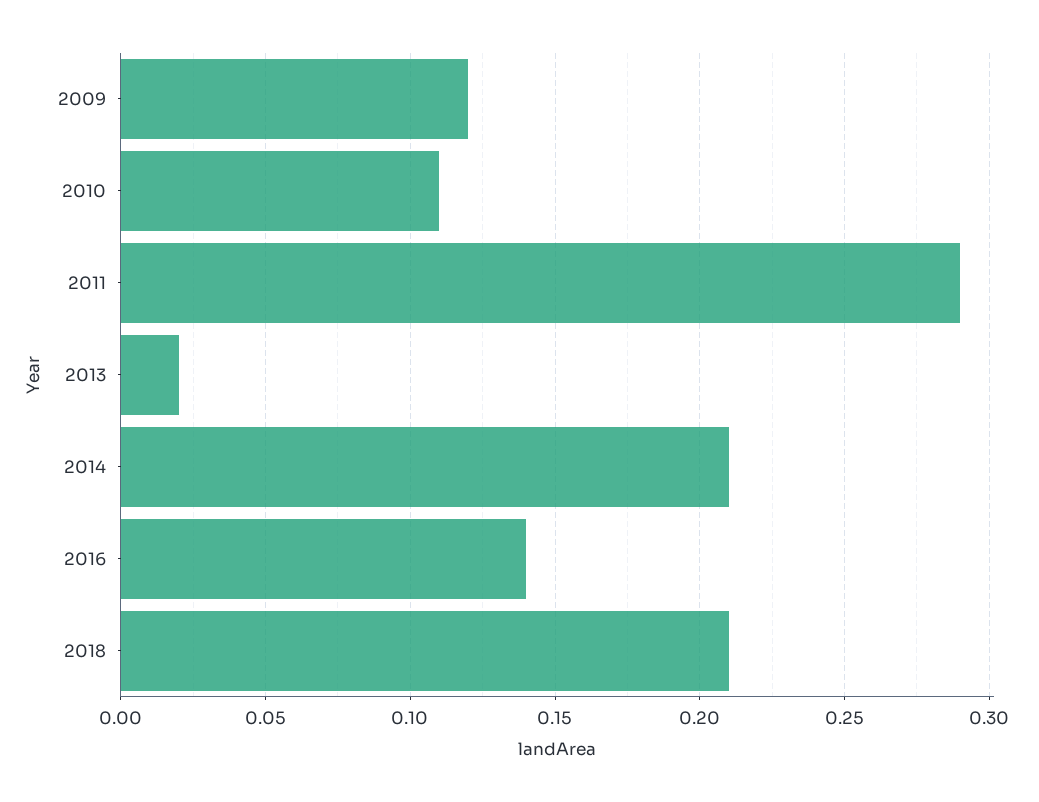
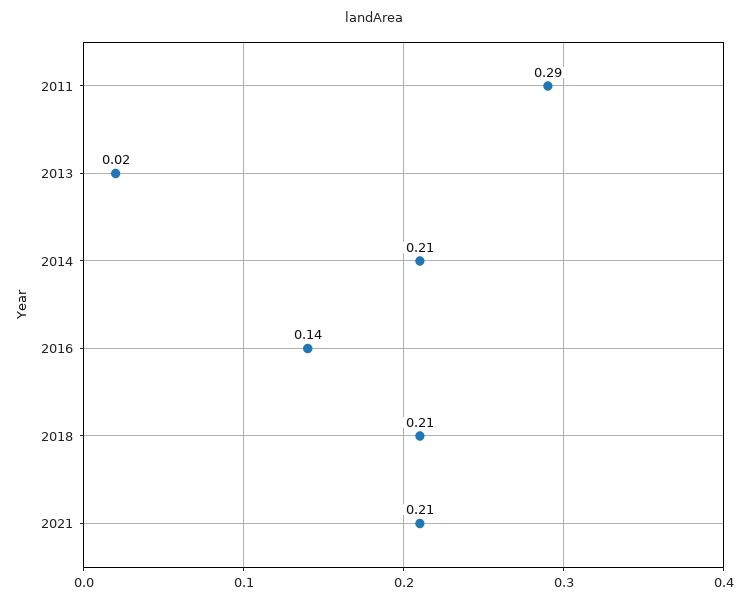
2009: 0.12 -> none
2010: 0.11 -> none
2021: none -> 0.21

